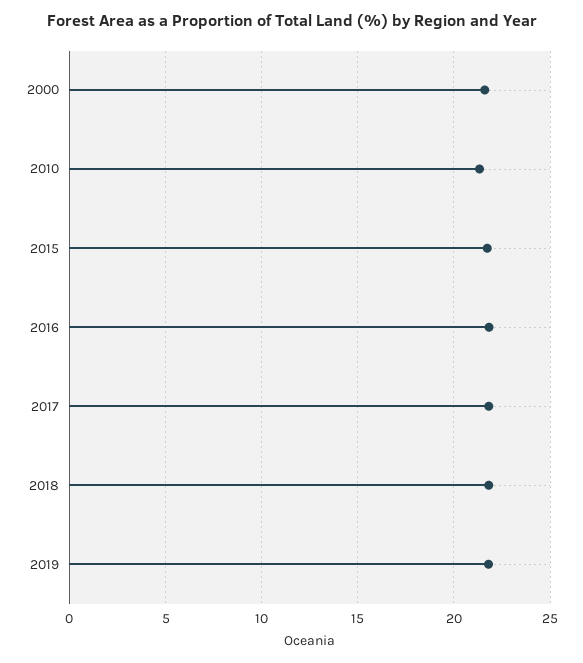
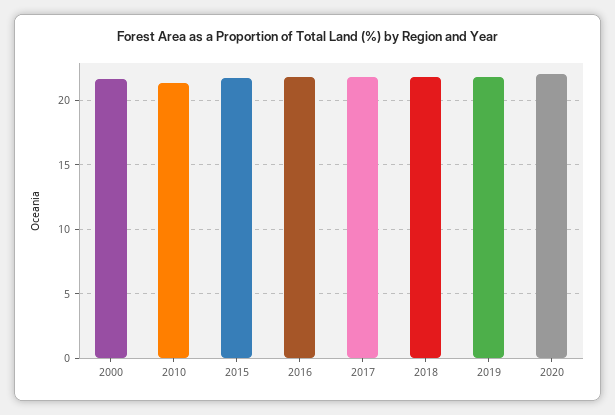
2020: none -> 22

